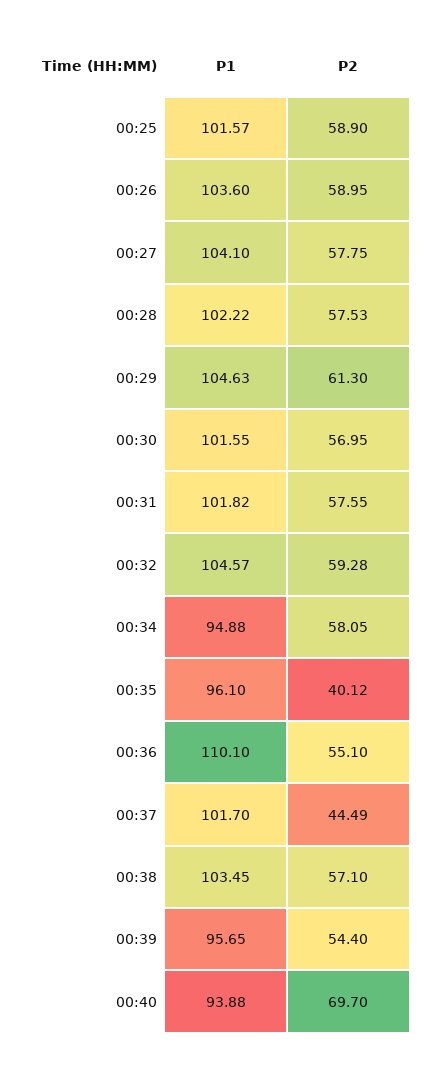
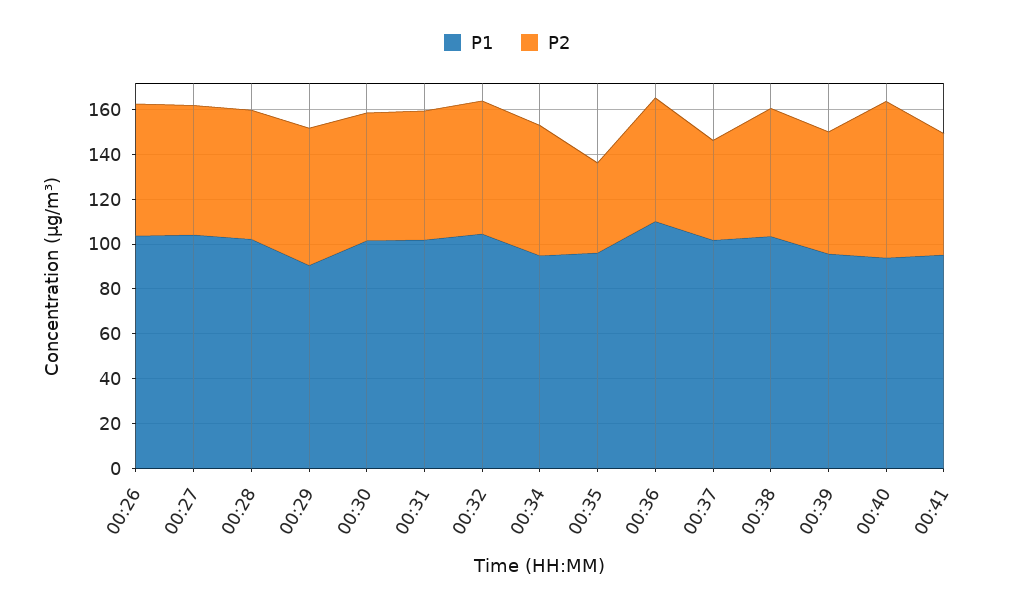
P1, 00:25: 101.57 -> none
P2, 00:25: 58.9 -> none
P1, 00:29: 104.63 -> 90
P1, 00:41: none -> 95
P2, 00:41: none -> 55

